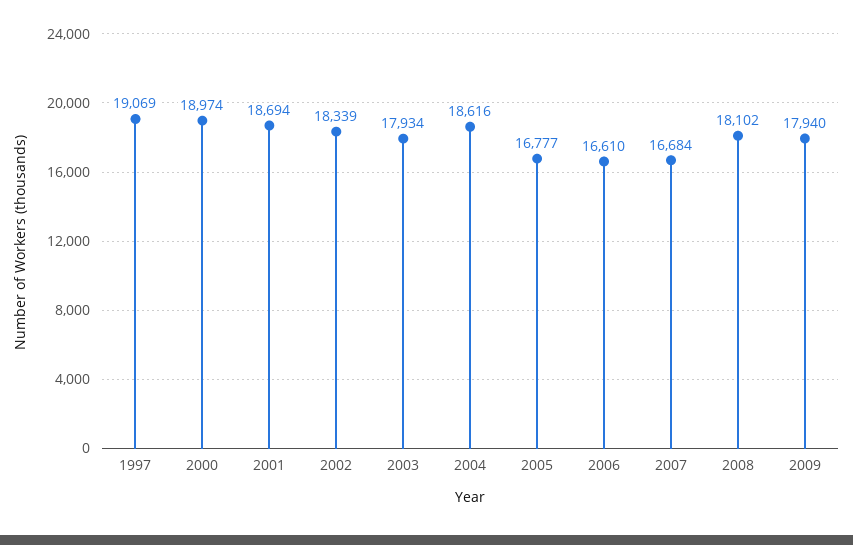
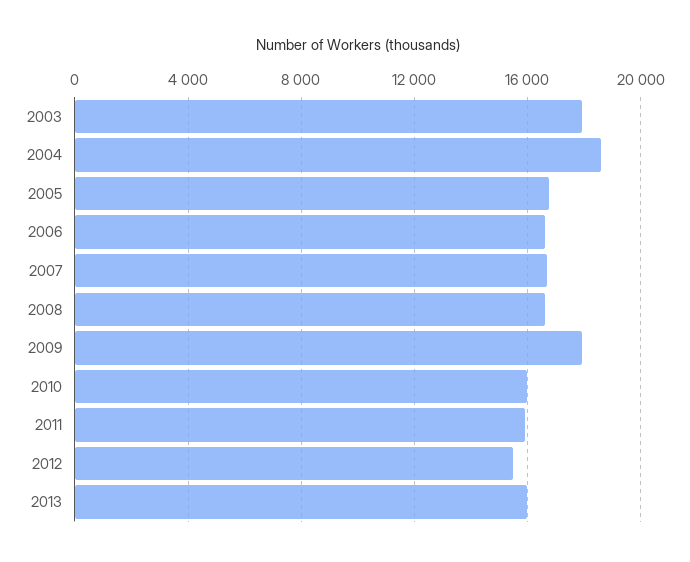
1997: 19069 -> none
2000: 18974 -> none
2001: 18694 -> none
2002: 18339 -> none
2008: 18102 -> 16500
2010: none -> 16000
2011: none -> 16000
2012: none -> 15500
2013: none -> 16000

